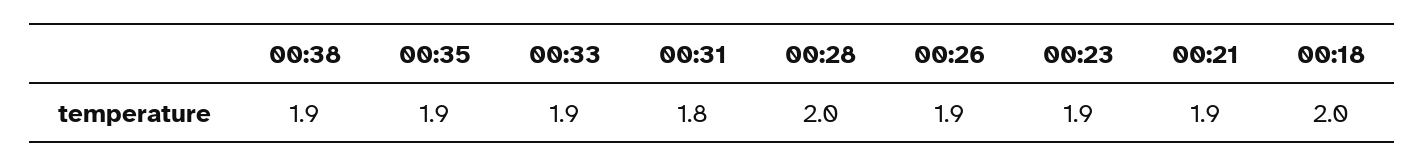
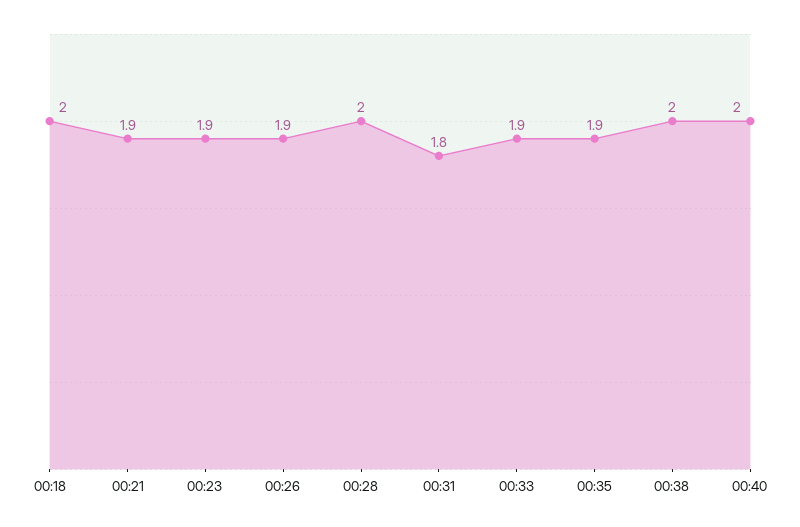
00:38: 1.9 -> 2
00:40: none -> 2

